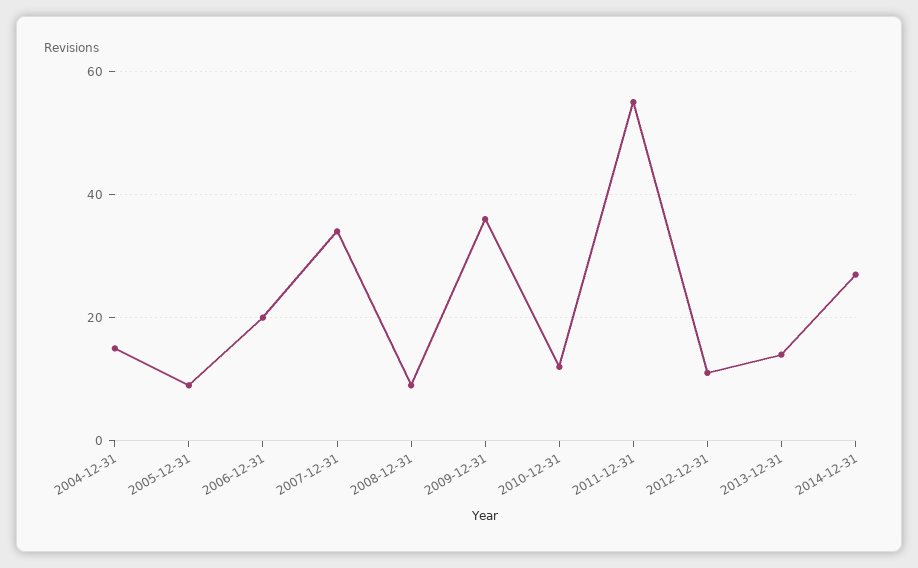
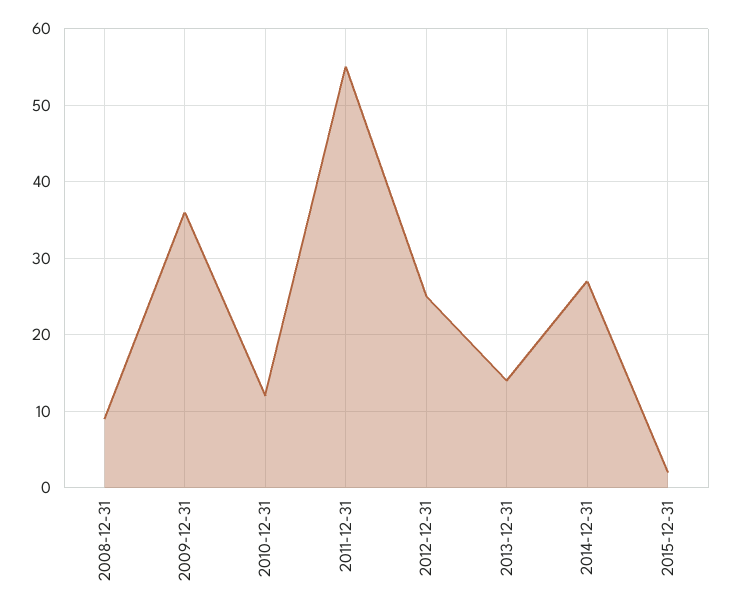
2004-12-31: 15 -> none
2005-12-31: 10 -> none
2006-12-31: 20 -> none
2007-12-31: 35 -> none
2012-12-31: 10 -> 25
2015-12-31: none -> 2

